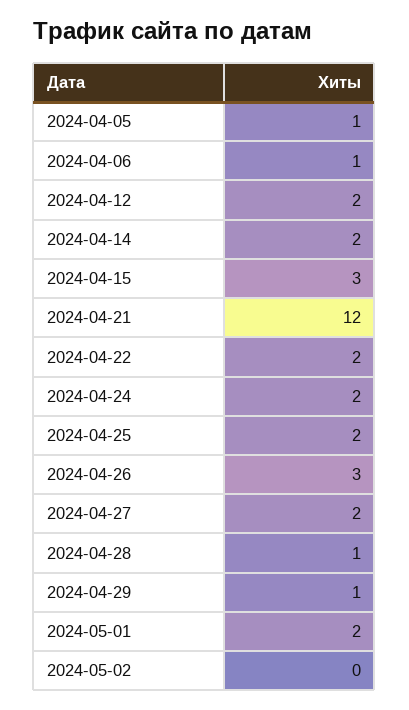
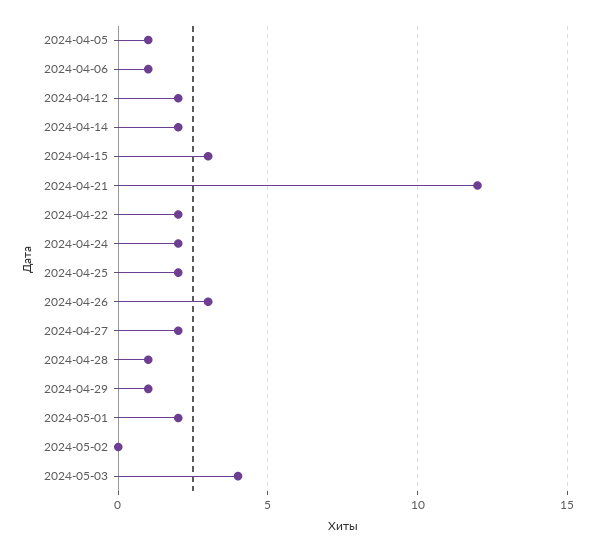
2024-05-03: none -> 4

